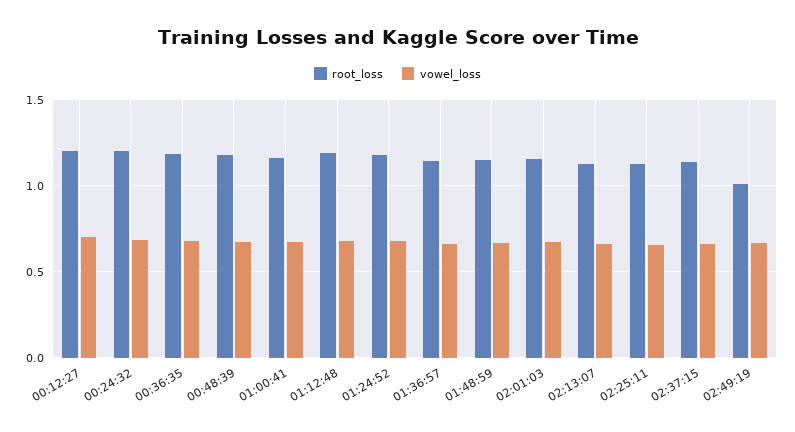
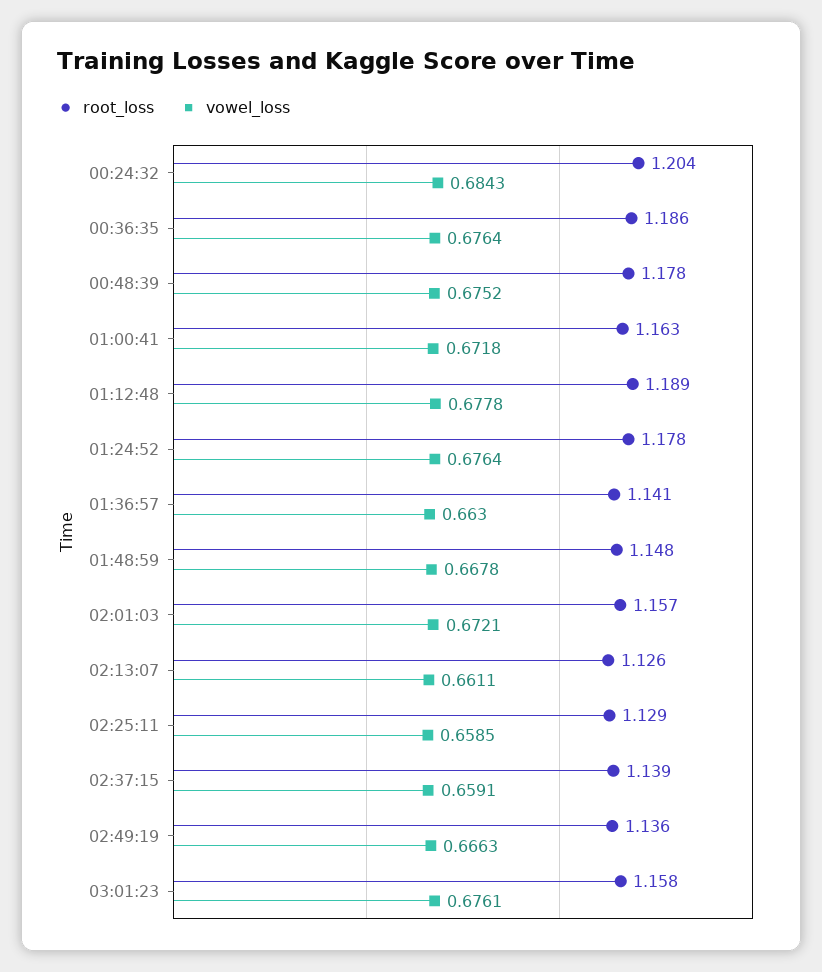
root_loss, 00:12:27: 1.2 -> none
vowel_loss, 00:12:27: 0.7 -> none
root_loss, 02:49:19: 1 -> 1.136
root_loss, 03:01:23: none -> 1.158
vowel_loss, 03:01:23: none -> 0.6761

